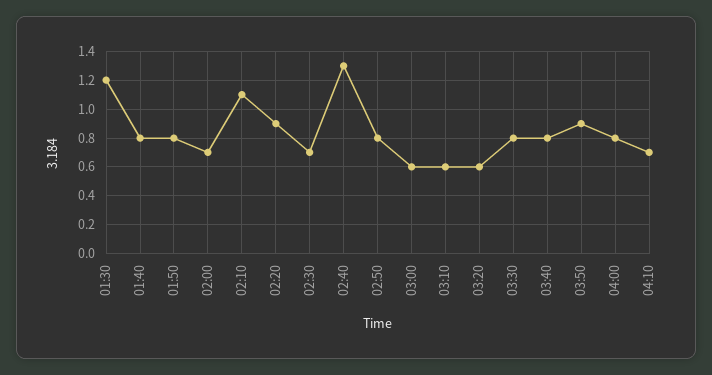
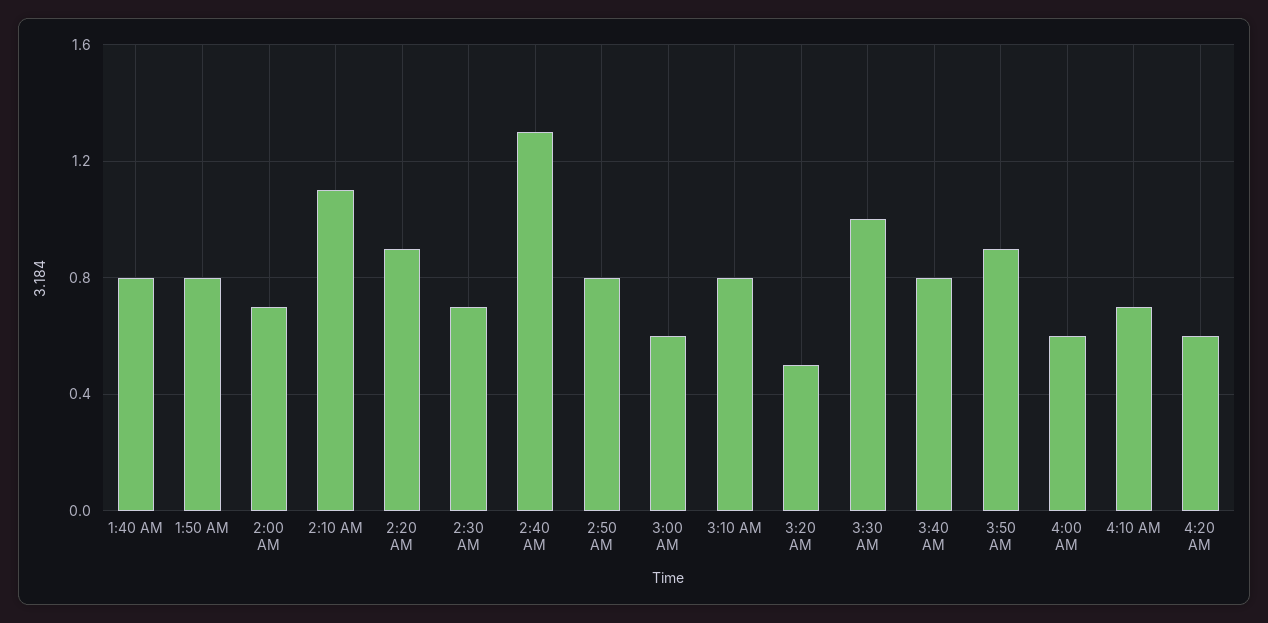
01:30: 1.2 -> none
03:10: 0.6 -> 0.8
03:20: 0.6 -> 0.5
03:30: 0.8 -> 1
04:00: 0.8 -> 0.6
4:20 AM: none -> 0.6

